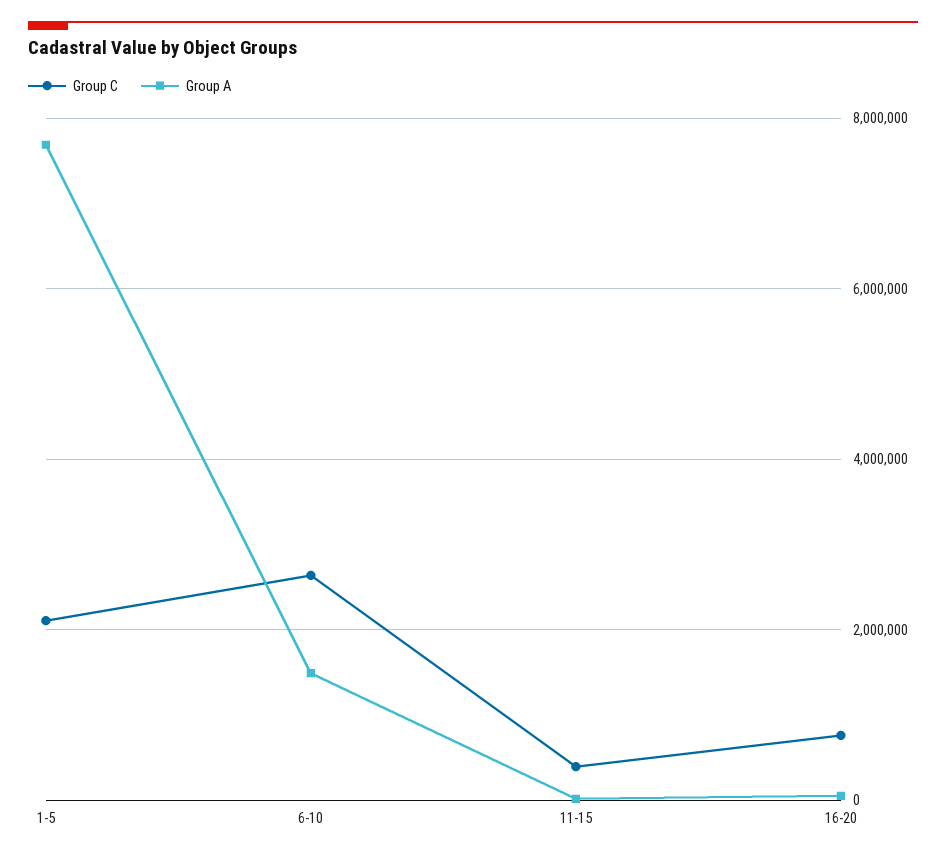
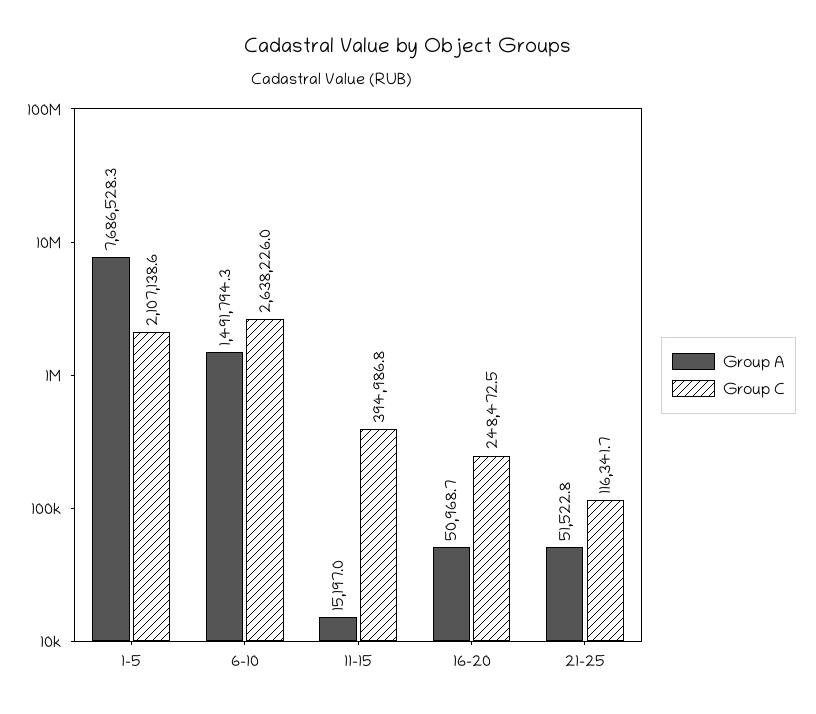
Group C, 16-20: 800000 -> 248472.5
Group A, 21-25: none -> 51522.8
Group C, 21-25: none -> 116341.7

